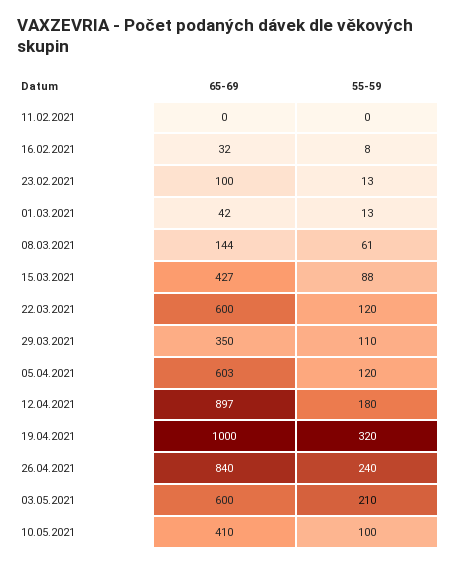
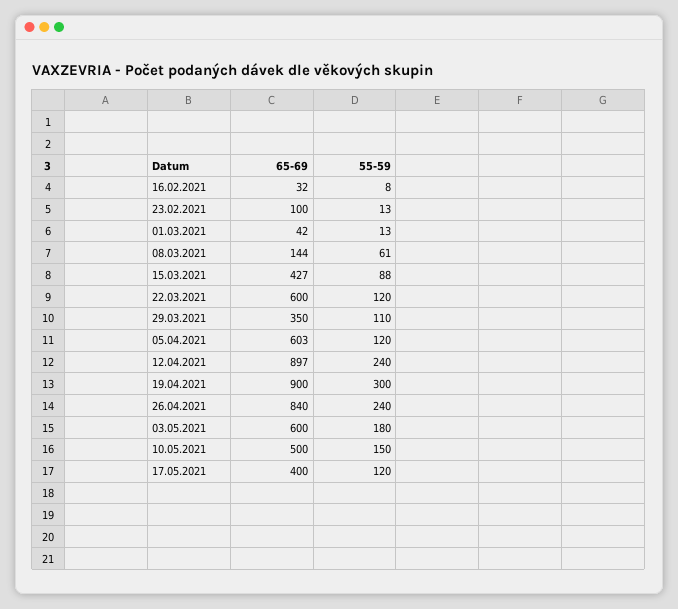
65-69, 11.02.2021: 0 -> none
55-59, 11.02.2021: 0 -> none
55-59, 12.04.2021: 180 -> 240
65-69, 19.04.2021: 1000 -> 900
55-59, 19.04.2021: 320 -> 300
55-59, 03.05.2021: 210 -> 180
65-69, 10.05.2021: 410 -> 500
55-59, 10.05.2021: 100 -> 150
65-69, 17.05.2021: none -> 400
55-59, 17.05.2021: none -> 120

